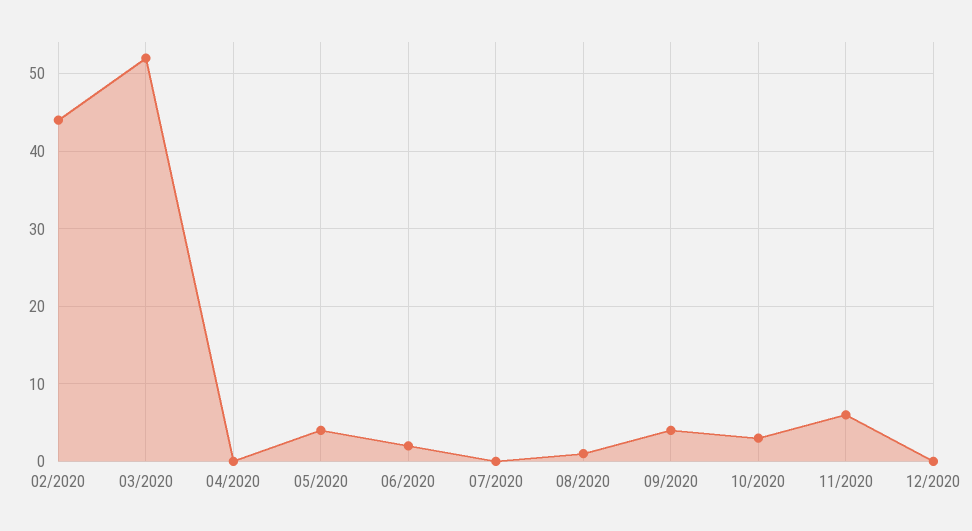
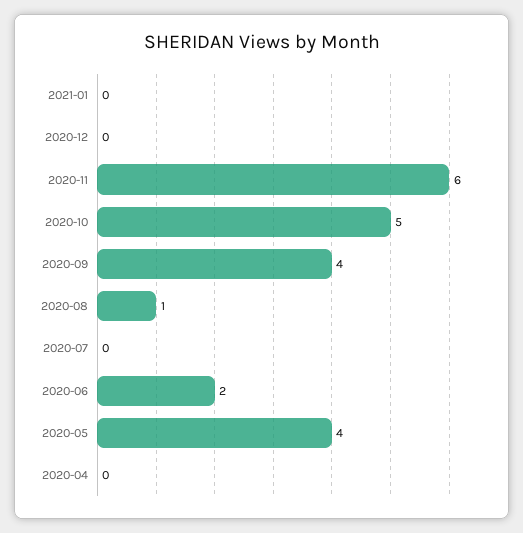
02/2020: 44 -> none
03/2020: 52 -> none
10/2020: 3 -> 5
2021-01: none -> 0

